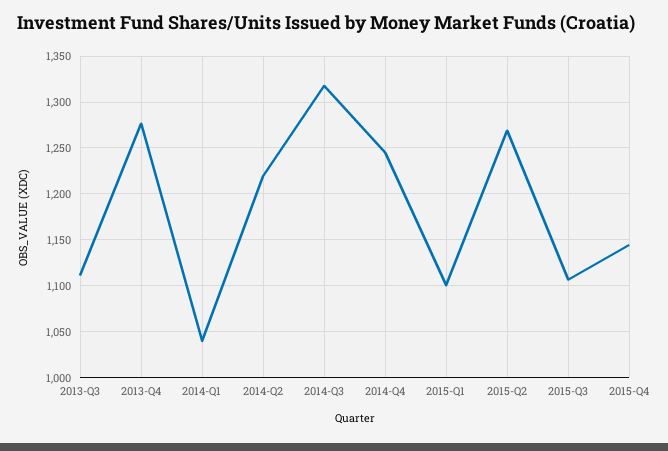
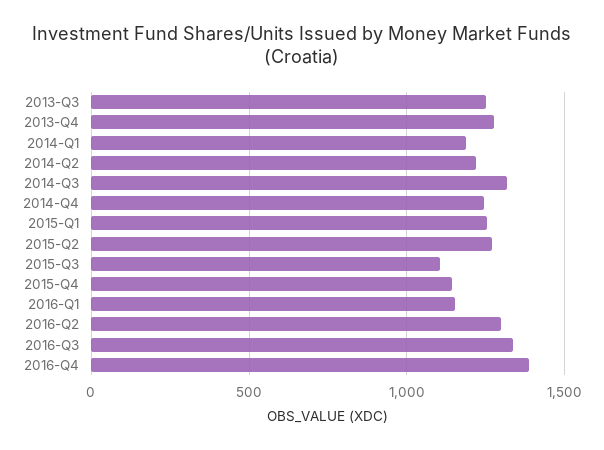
2013-Q3: 1110 -> 1250
2014-Q1: 1040 -> 1200
2015-Q1: 1100 -> 1250
2016-Q1: none -> 1150
2016-Q2: none -> 1300
2016-Q3: none -> 1350
2016-Q4: none -> 1400

